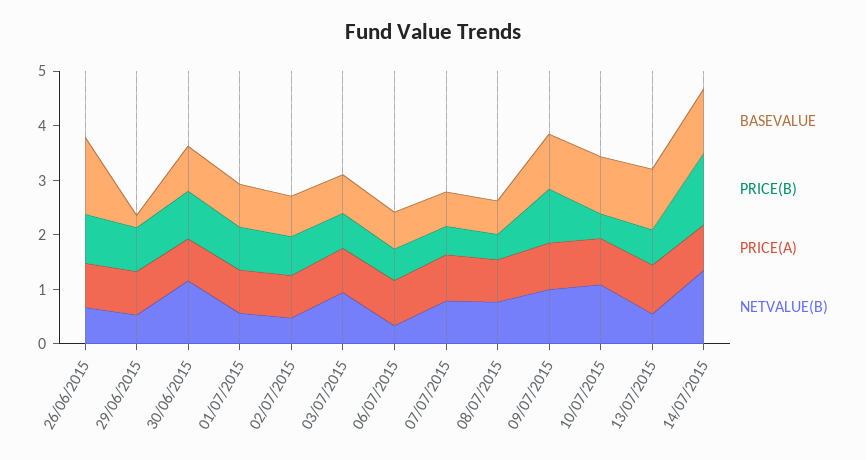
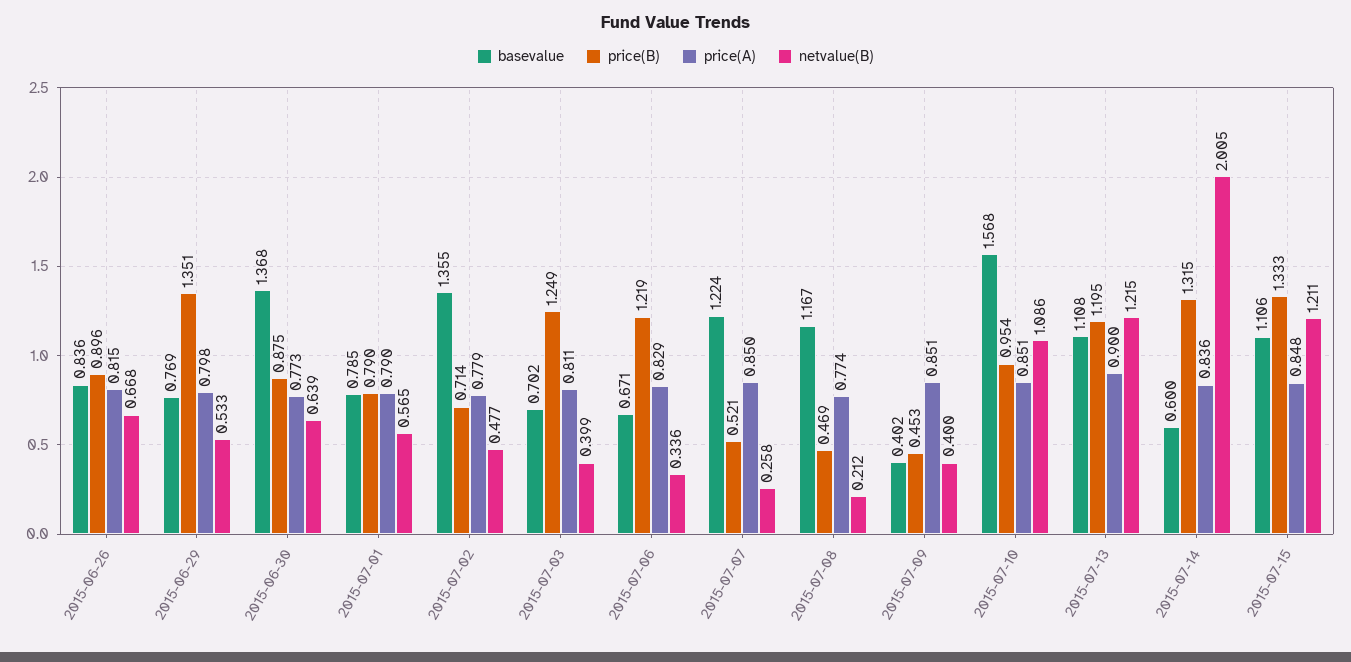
BASEVALUE, 26/06/2015: 1.4 -> 0.836
BASEVALUE, 29/06/2015: 0.2 -> 0.769
PRICE(B), 29/06/2015: 0.8 -> 1.351
BASEVALUE, 30/06/2015: 0.8 -> 1.368
NETVALUE(B), 30/06/2015: 1.2 -> 0.639
BASEVALUE, 02/07/2015: 0.8 -> 1.355
PRICE(B), 03/07/2015: 0.6 -> 1.249
NETVALUE(B), 03/07/2015: 1 -> 0.399
PRICE(B), 06/07/2015: 0.6 -> 1.219
BASEVALUE, 07/07/2015: 0.6 -> 1.224
NETVALUE(B), 07/07/2015: 0.8 -> 0.258
BASEVALUE, 08/07/2015: 0.6 -> 1.167
NETVALUE(B), 08/07/2015: 0.8 -> 0.212
BASEVALUE, 09/07/2015: 1 -> 0.402
PRICE(B), 09/07/2015: 1 -> 0.453
NETVALUE(B), 09/07/2015: 1 -> 0.4
BASEVALUE, 10/07/2015: 1 -> 1.568
PRICE(B), 10/07/2015: 0.4 -> 0.954
PRICE(B), 13/07/2015: 0.6 -> 1.195
NETVALUE(B), 13/07/2015: 0.6 -> 1.215
BASEVALUE, 14/07/2015: 1.2 -> 0.6
NETVALUE(B), 14/07/2015: 1.4 -> 2.005
BASEVALUE, 2015-07-15: none -> 1.106
PRICE(B), 2015-07-15: none -> 1.333
PRICE(A), 2015-07-15: none -> 0.848
NETVALUE(B), 2015-07-15: none -> 1.211

